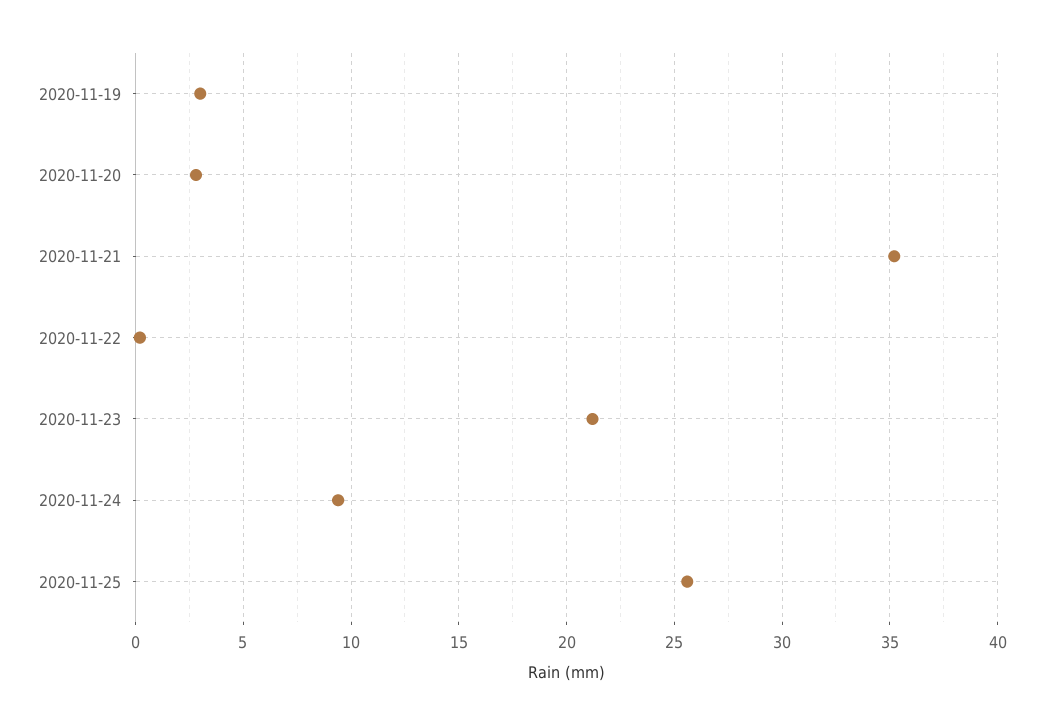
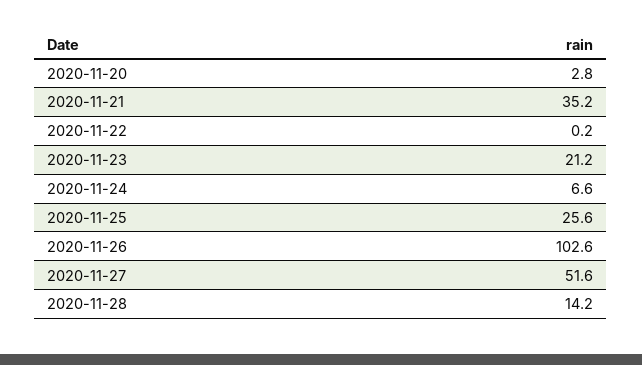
2020-11-19: 3 -> none
2020-11-24: 9.5 -> 6.6
2020-11-26: none -> 102.6
2020-11-27: none -> 51.6
2020-11-28: none -> 14.2

